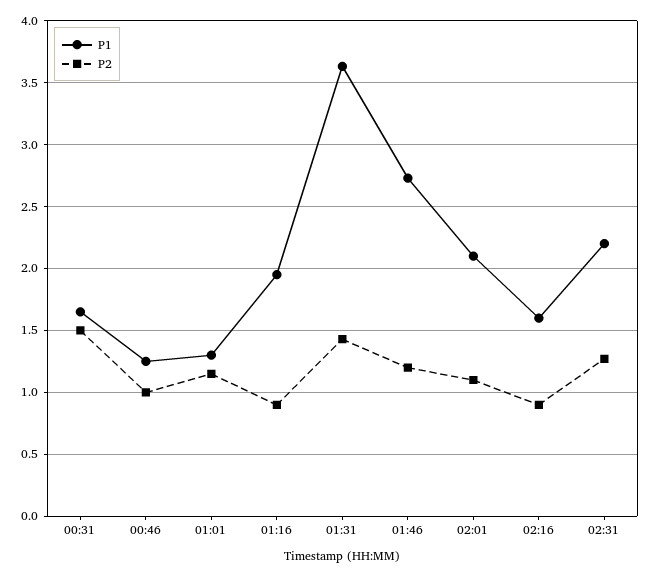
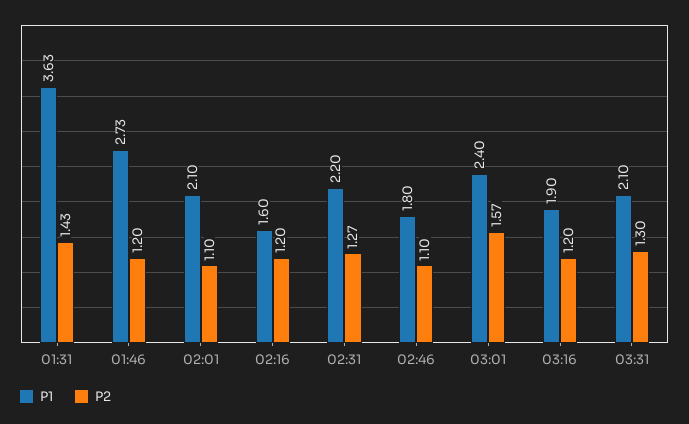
P1, 00:31: 1.65 -> none
P2, 00:31: 1.5 -> none
P1, 00:46: 1.25 -> none
P2, 00:46: 1 -> none
P1, 01:01: 1.3 -> none
P2, 01:01: 1.15 -> none
P1, 01:16: 1.95 -> none
P2, 01:16: 0.9 -> none
P2, 02:16: 0.9 -> 1.2
P1, 02:46: none -> 1.8
P2, 02:46: none -> 1.1
P1, 03:01: none -> 2.4
P2, 03:01: none -> 1.57
P1, 03:16: none -> 1.9
P2, 03:16: none -> 1.2
P1, 03:31: none -> 2.1
P2, 03:31: none -> 1.3

